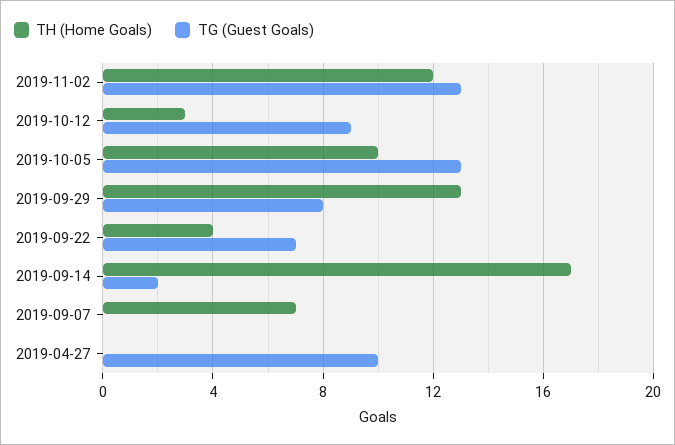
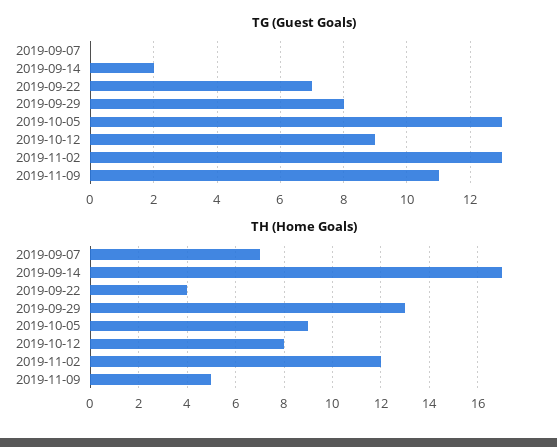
TH (Home Goals), 2019-10-12: 3 -> 8
TH (Home Goals), 2019-10-05: 10 -> 9
TH (Home Goals), 2019-04-27: 0 -> none
TG (Guest Goals), 2019-04-27: 10 -> none
TG (Guest Goals), 2019-11-09: none -> 11
TH (Home Goals), 2019-11-09: none -> 5

